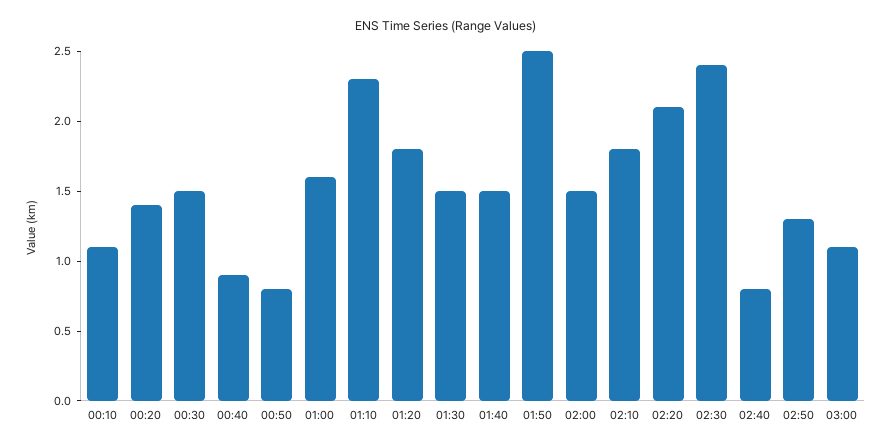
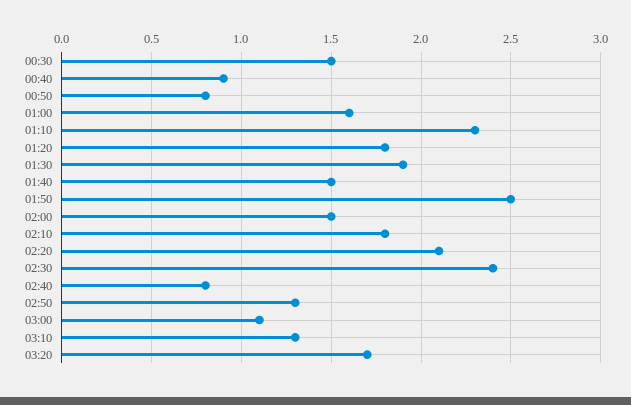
00:10: 1.1 -> none
00:20: 1.4 -> none
01:30: 1.5 -> 1.9
03:10: none -> 1.3
03:20: none -> 1.7

